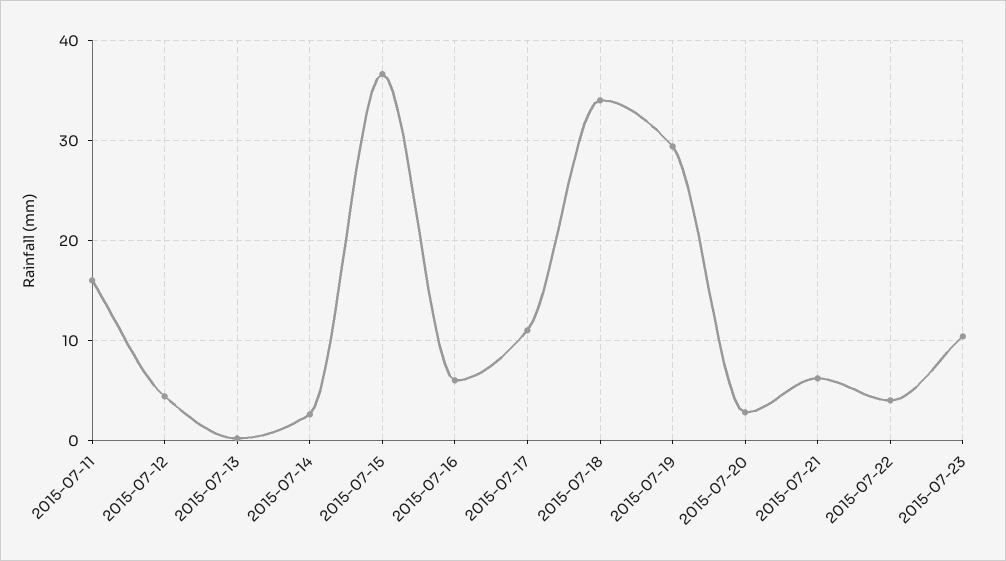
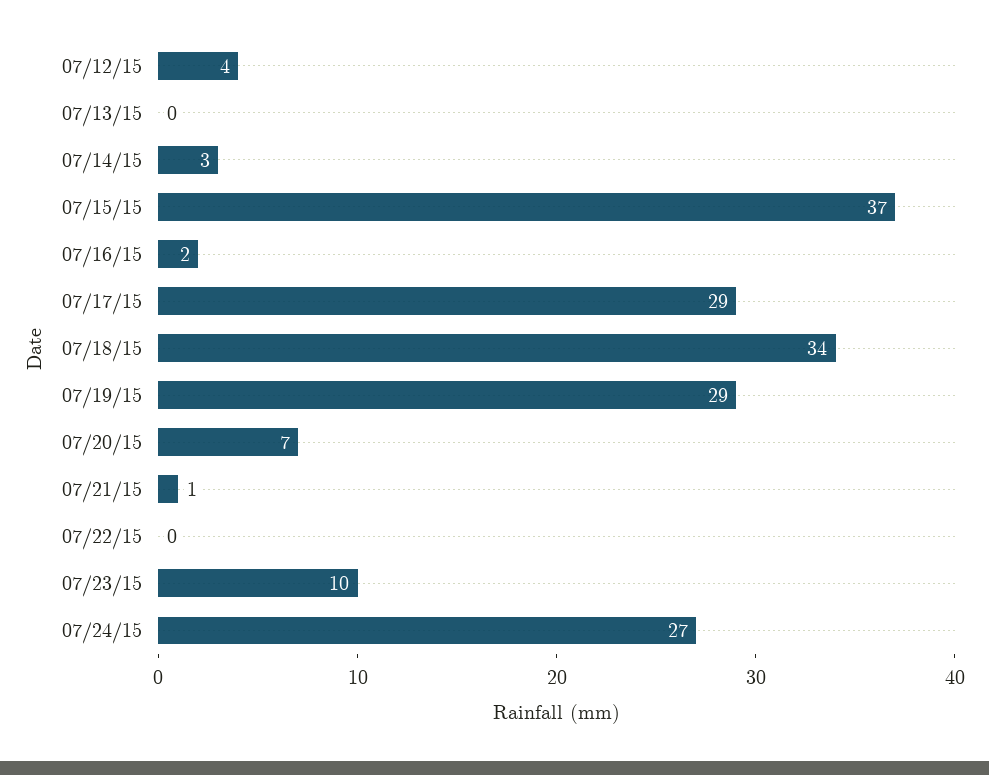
2015-07-11: 16 -> none
2015-07-16: 6 -> 2
2015-07-17: 11 -> 29
2015-07-20: 3 -> 7
2015-07-21: 6 -> 1
2015-07-22: 4 -> 0
07/24/15: none -> 27

